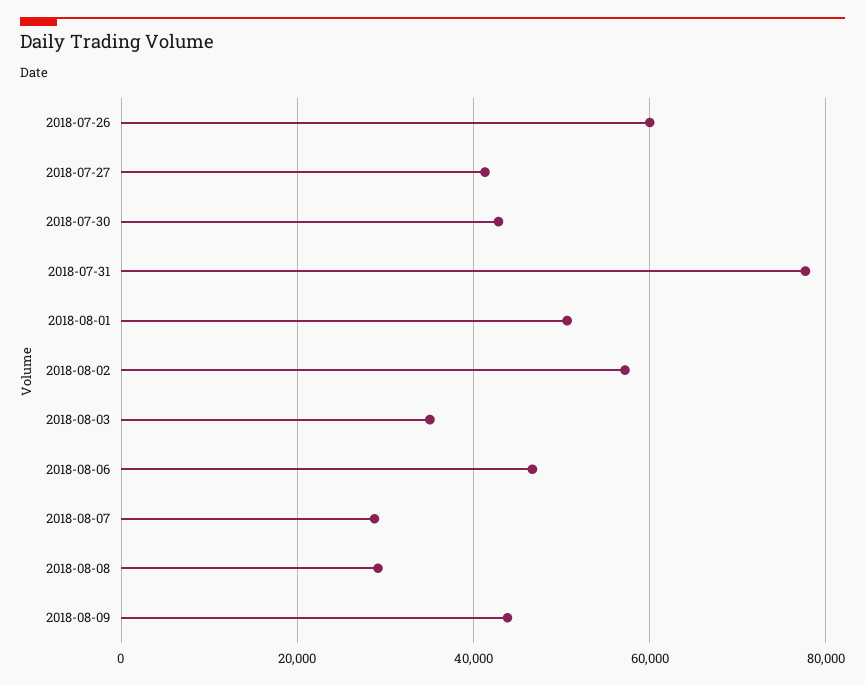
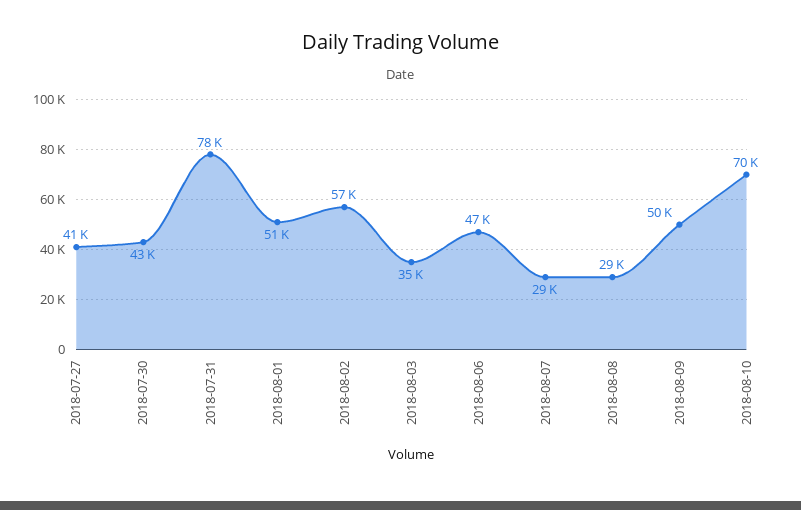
2018-07-26: 60000 -> none
2018-08-09: 44000 -> 50000
2018-08-10: none -> 70000

